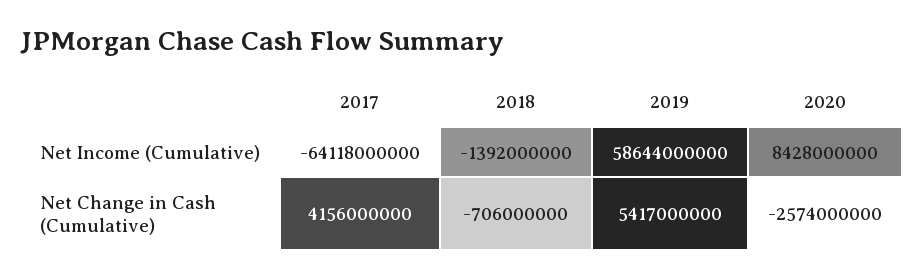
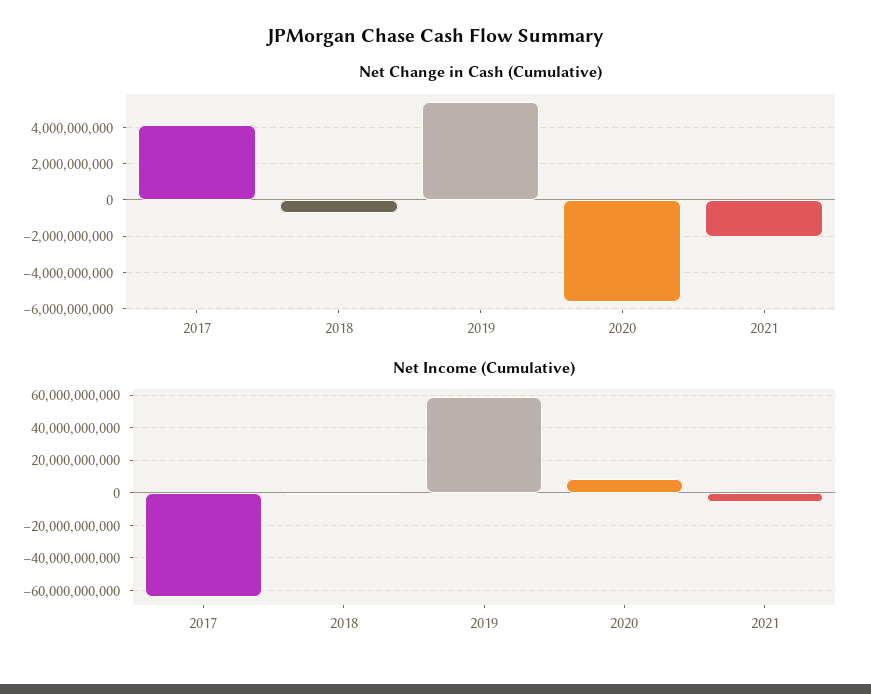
Net Change in Cash (Cumulative), 2020: -2574000000 -> -5500000000
Net Change in Cash (Cumulative), 2021: none -> -2000000000
Net Income (Cumulative), 2021: none -> -5000000000

